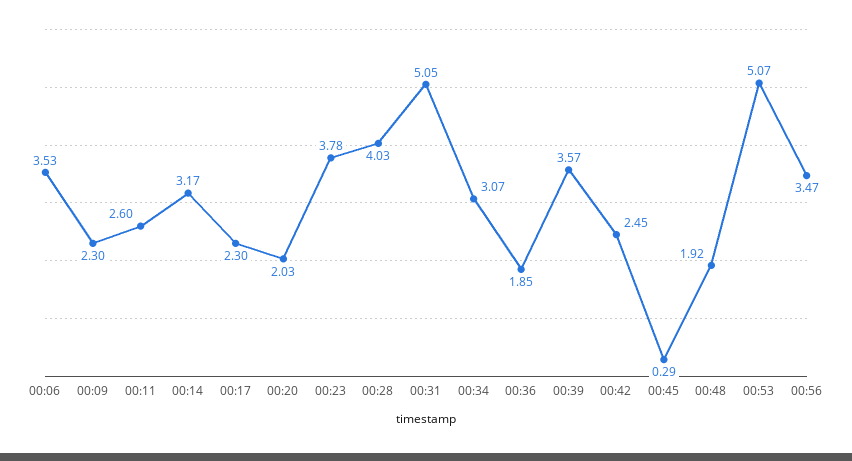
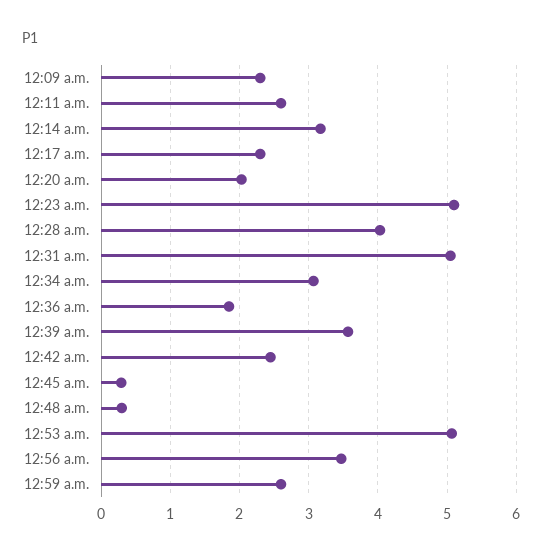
00:06: 3.53 -> none
00:23: 3.78 -> 5.1
00:48: 1.92 -> 0.3
12:59 a.m.: none -> 2.6

